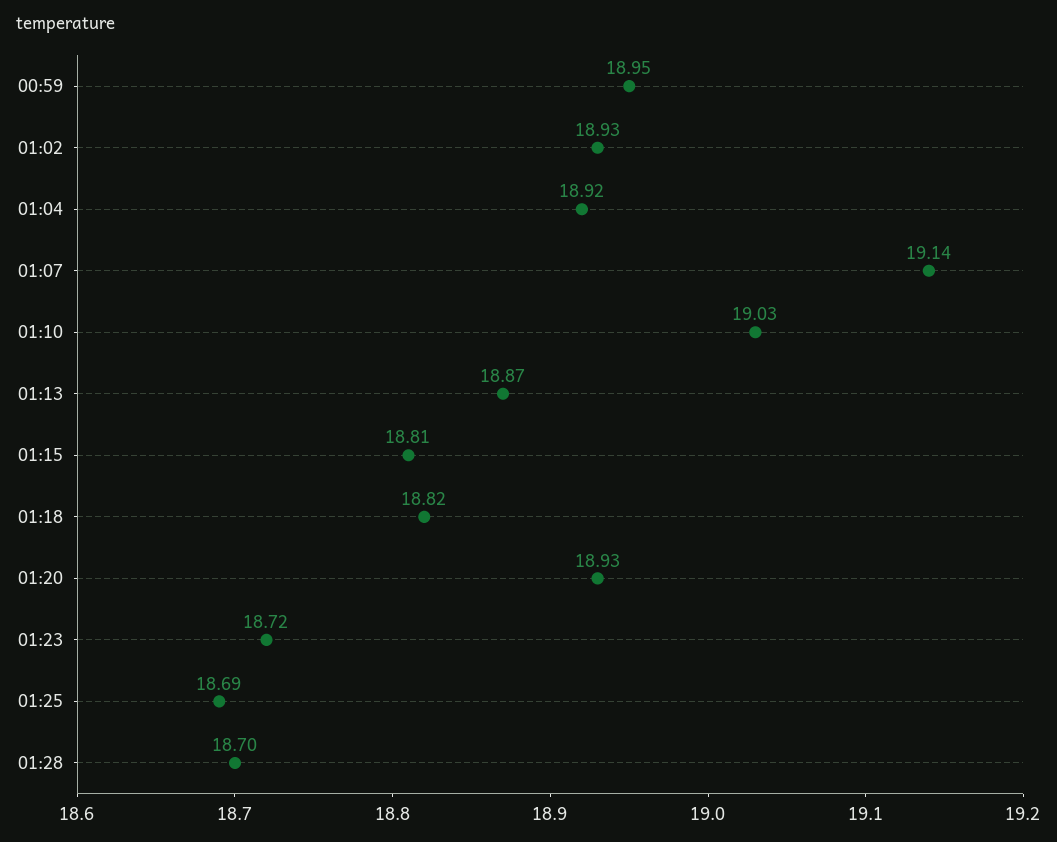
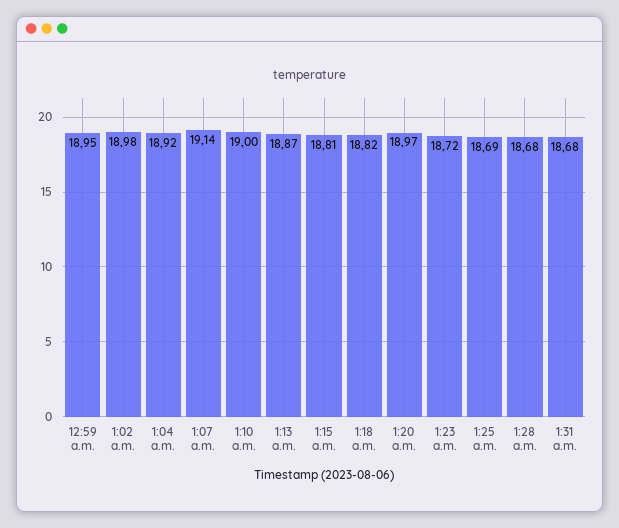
01:02: 18.93 -> 18.98
01:10: 19.03 -> 19
01:20: 18.93 -> 18.97
01:28: 18.7 -> 18.68
1:31 a.m.: none -> 18.68

